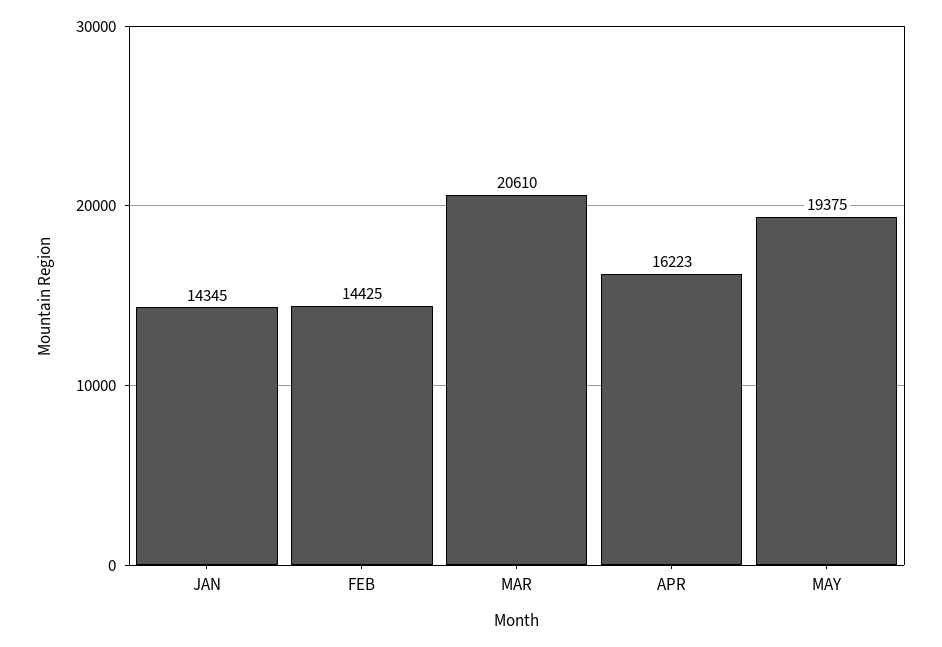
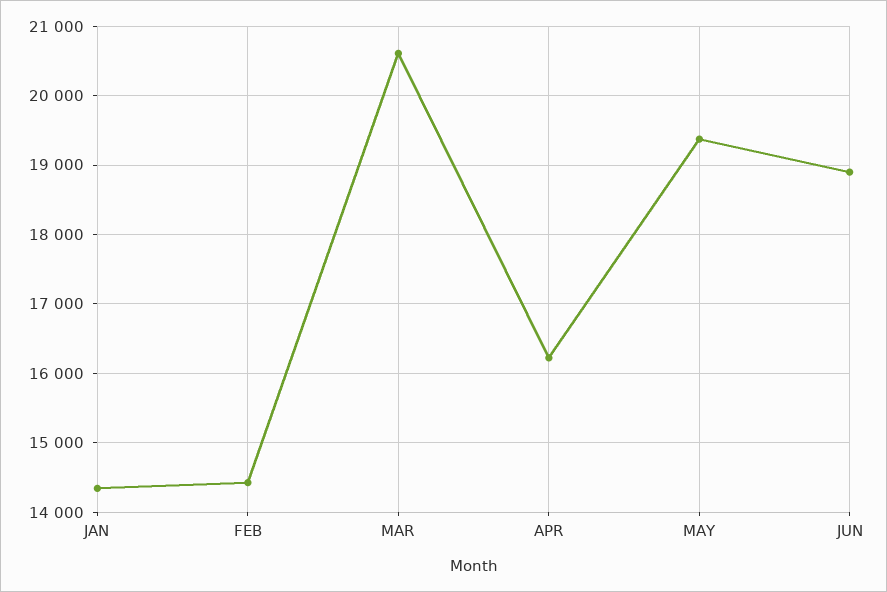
JUN: none -> 18900

